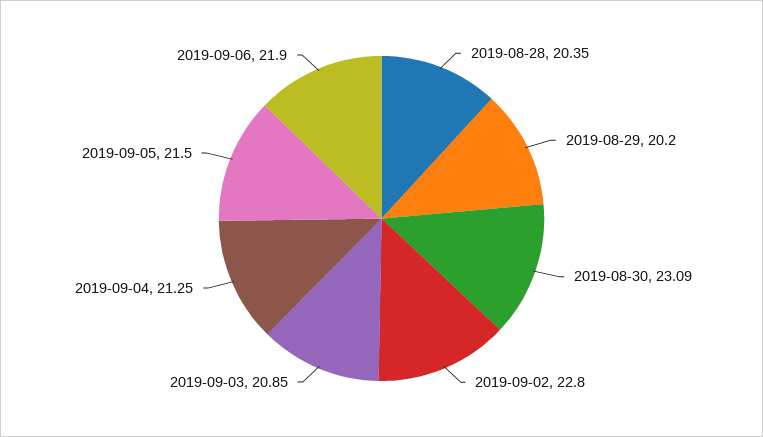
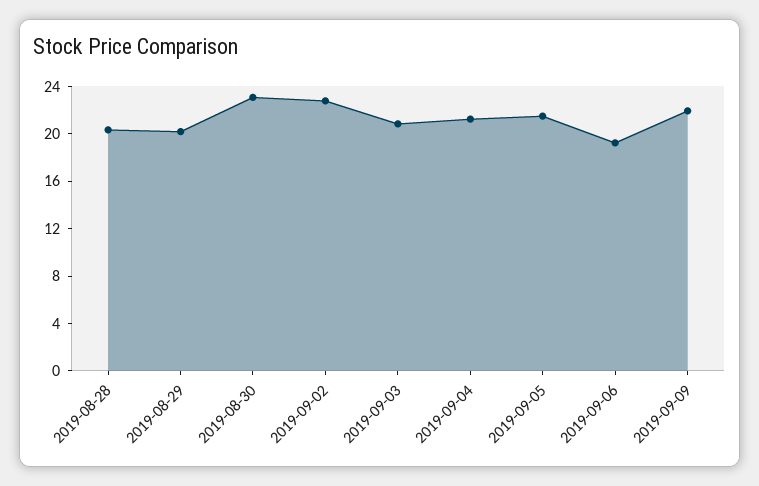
2019-09-06: 21.9 -> 19
2019-09-09: none -> 22

